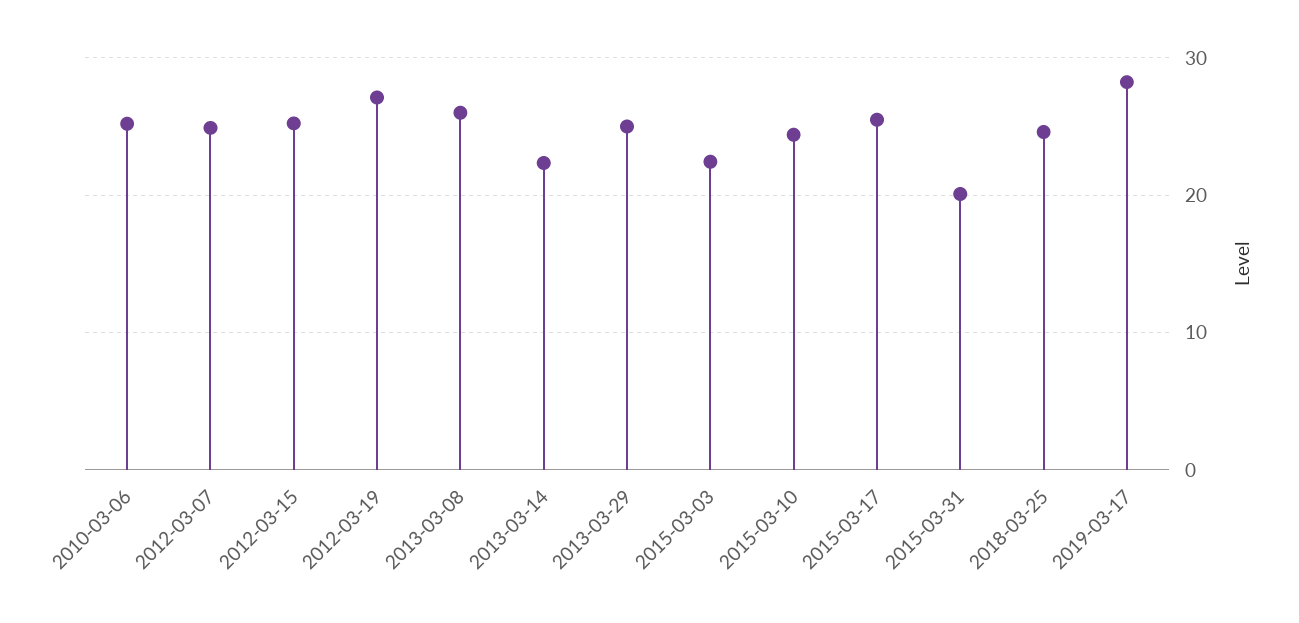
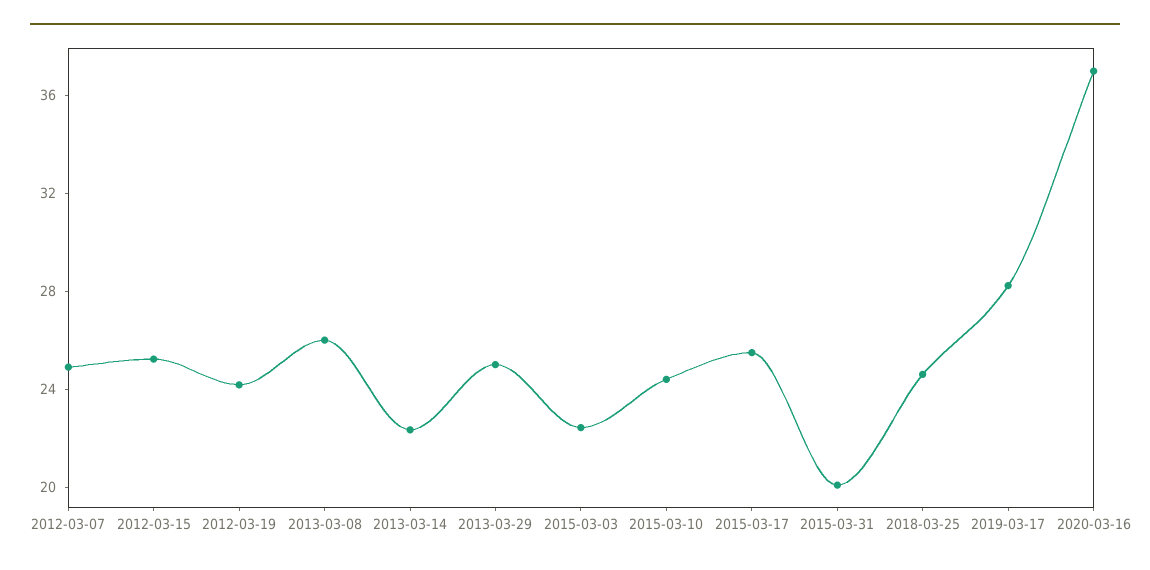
2010-03-06: 25 -> none
2012-03-19: 27 -> 24
2020-03-16: none -> 37

